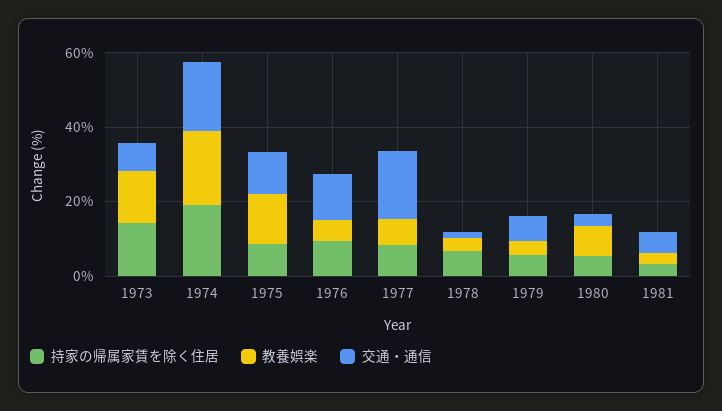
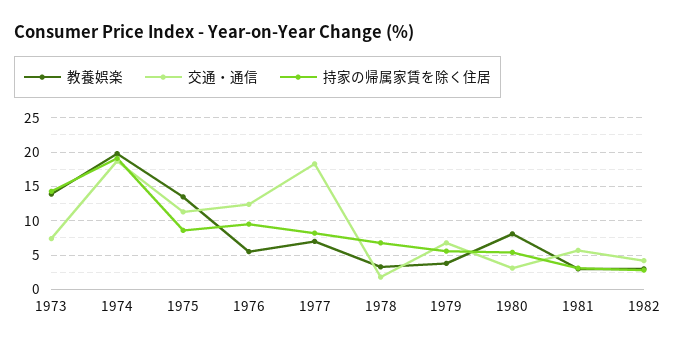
教養娯楽, 1982: none -> 3
交通・通信, 1982: none -> 4
持家の帰属家賃を除く住居, 1982: none -> 3

